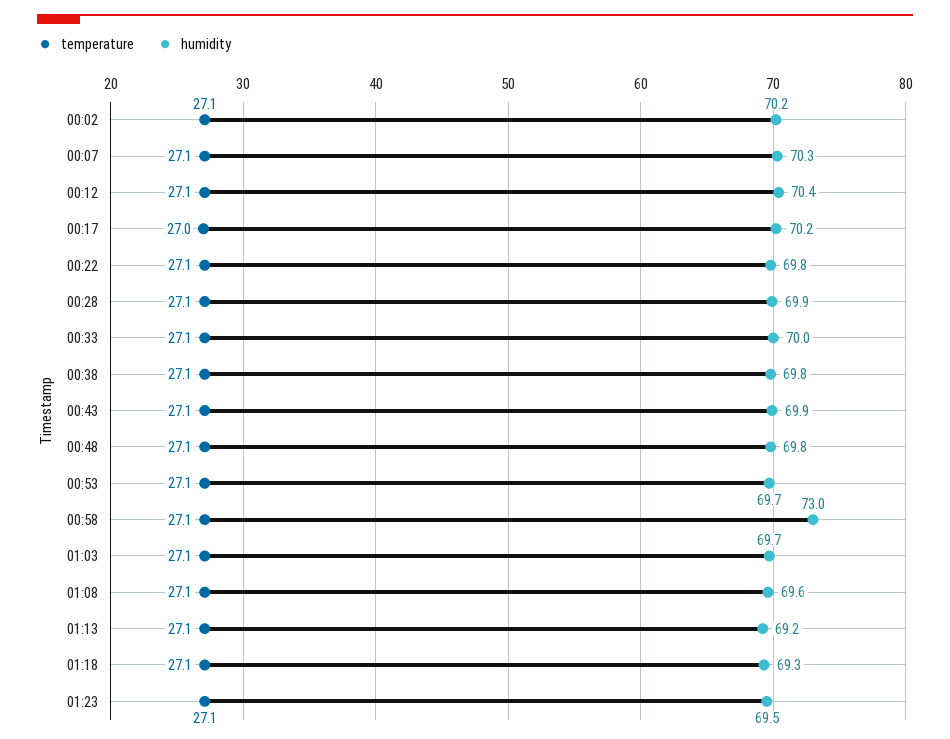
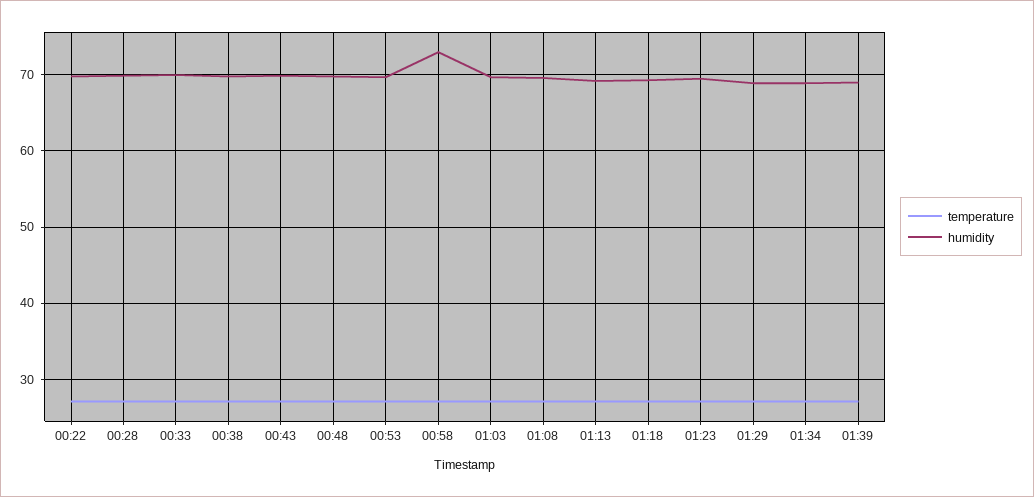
temperature, 00:02: 27.1 -> none
humidity, 00:02: 70.2 -> none
temperature, 00:07: 27.1 -> none
humidity, 00:07: 70.3 -> none
temperature, 00:12: 27.1 -> none
humidity, 00:12: 70.4 -> none
temperature, 00:17: 27 -> none
humidity, 00:17: 70.2 -> none
temperature, 01:29: none -> 27
humidity, 01:29: none -> 69
temperature, 01:34: none -> 27
humidity, 01:34: none -> 69
temperature, 01:39: none -> 27
humidity, 01:39: none -> 69

